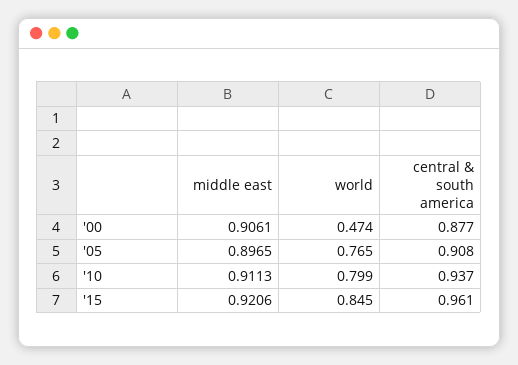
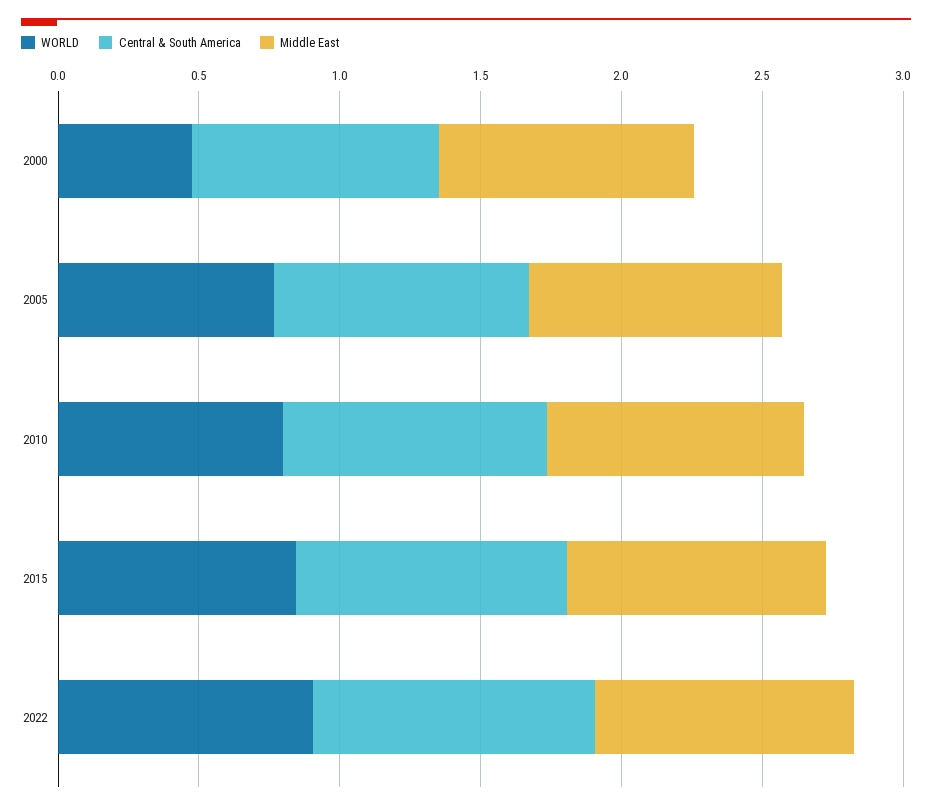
world, 2022: none -> 0.9
central & south america, 2022: none -> 1
middle east, 2022: none -> 0.9

